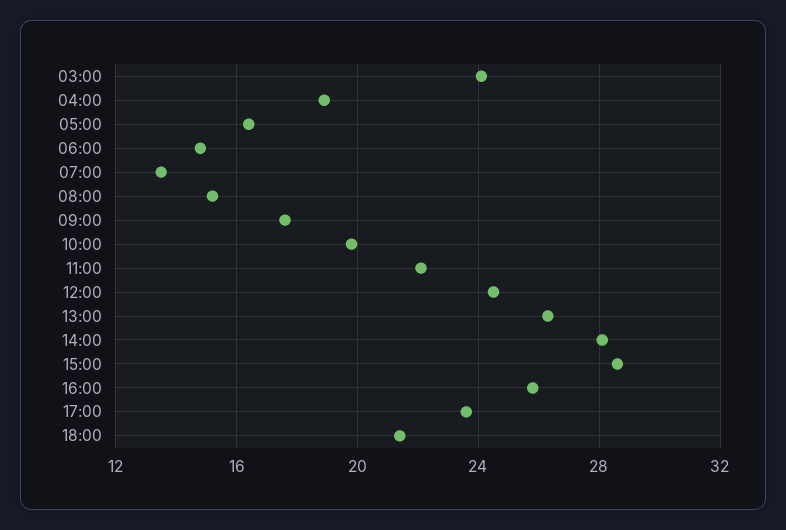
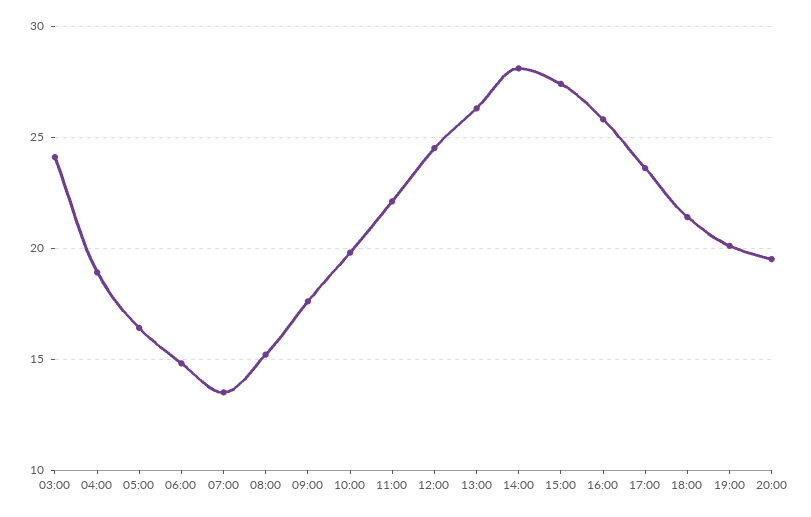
15:00: 28.5 -> 27.5
19:00: none -> 20
20:00: none -> 19.5

